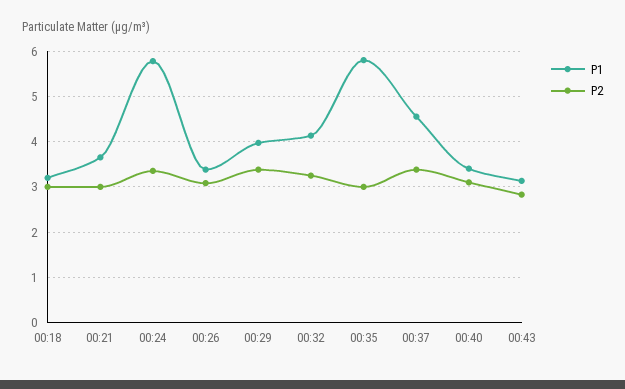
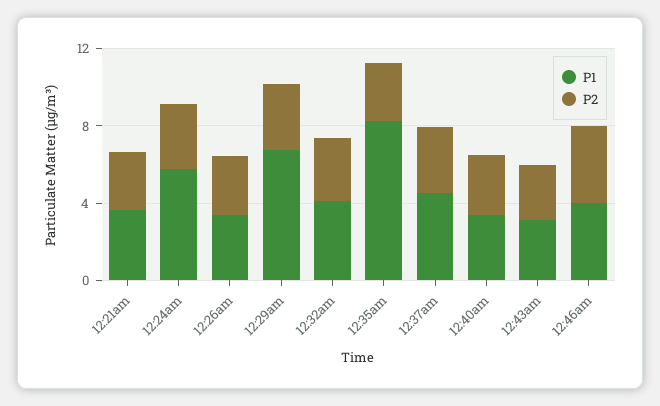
P1, 00:18: 3.2 -> none
P2, 00:18: 3 -> none
P1, 00:29: 4 -> 7
P1, 00:35: 5.8 -> 8
P1, 12:46am: none -> 4
P2, 12:46am: none -> 4

